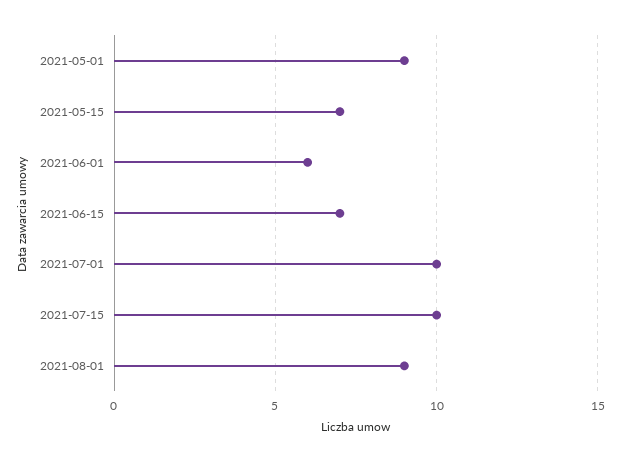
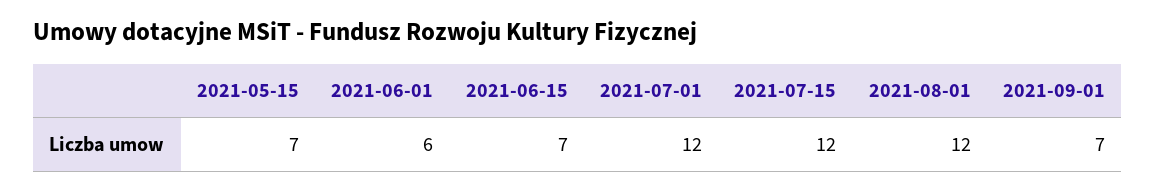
2021-05-01: 9 -> none
2021-07-01: 10 -> 12
2021-07-15: 10 -> 12
2021-08-01: 9 -> 12
2021-09-01: none -> 7

